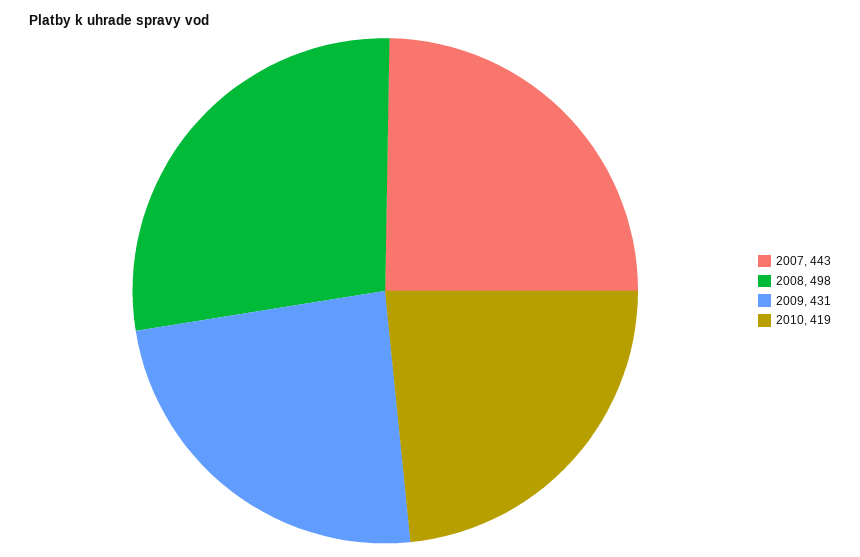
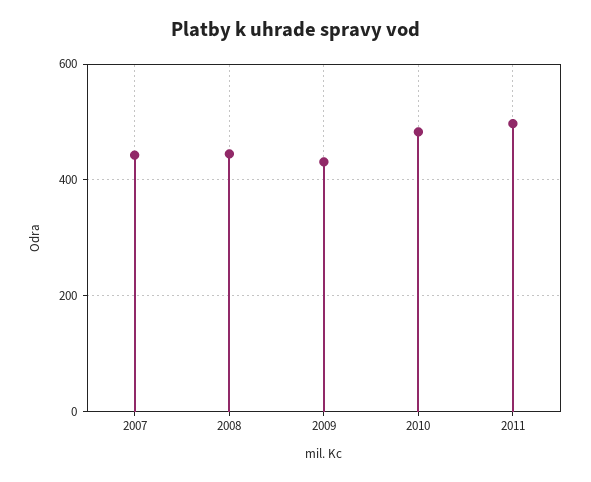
2008: 498 -> 440
2010: 419 -> 480
2011: none -> 500

